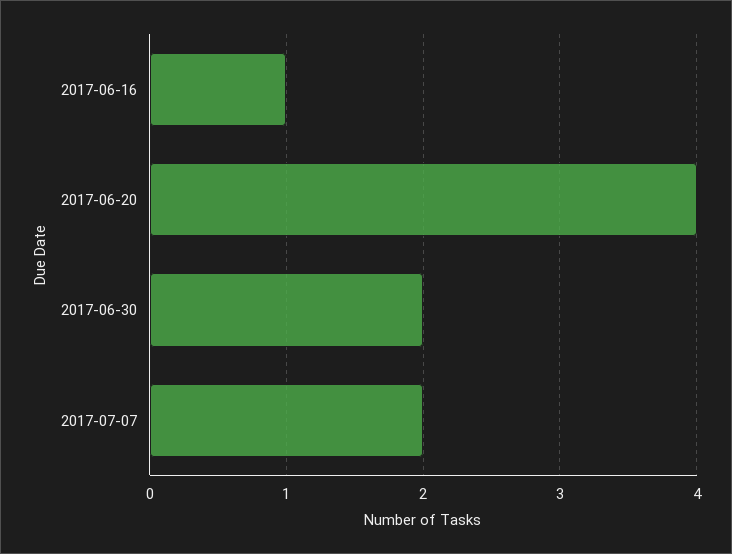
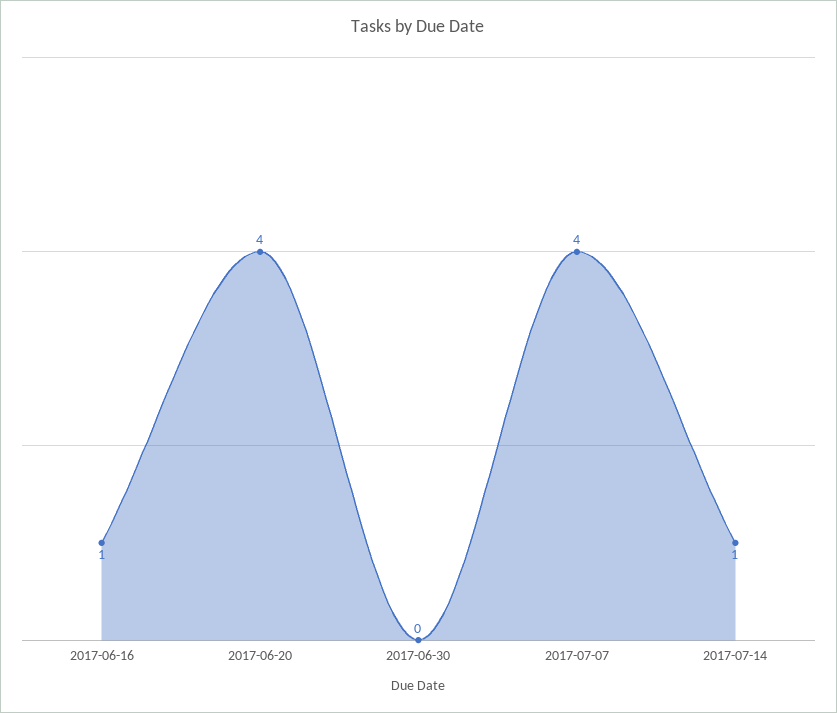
2017-06-30: 2 -> 0
2017-07-07: 2 -> 4
2017-07-14: none -> 1

